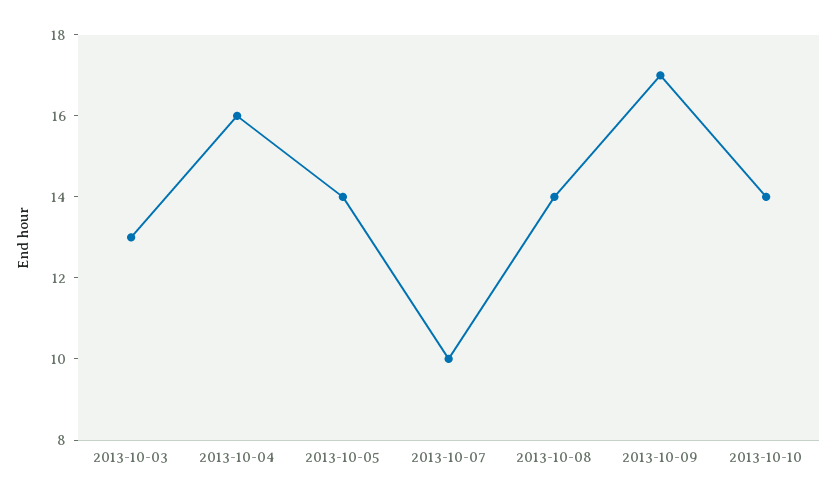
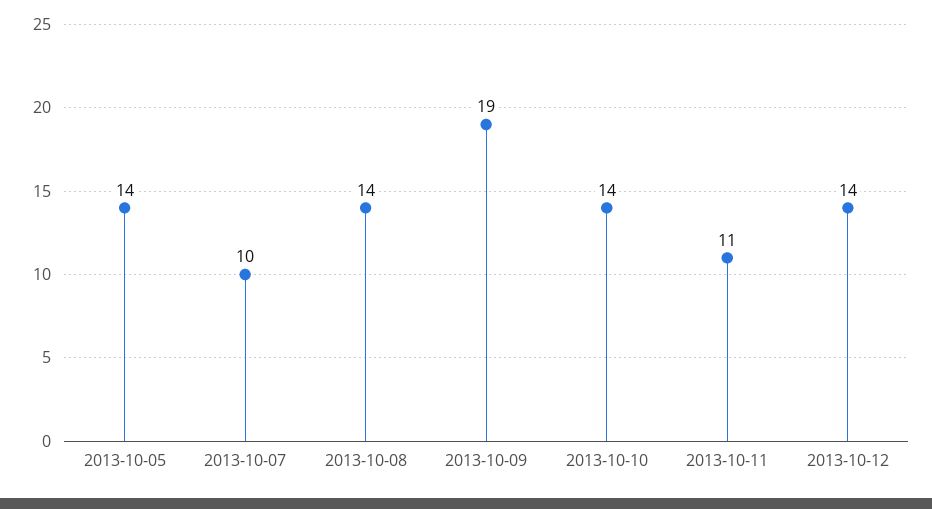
2013-10-03: 13 -> none
2013-10-04: 16 -> none
2013-10-09: 17 -> 19
2013-10-11: none -> 11
2013-10-12: none -> 14

